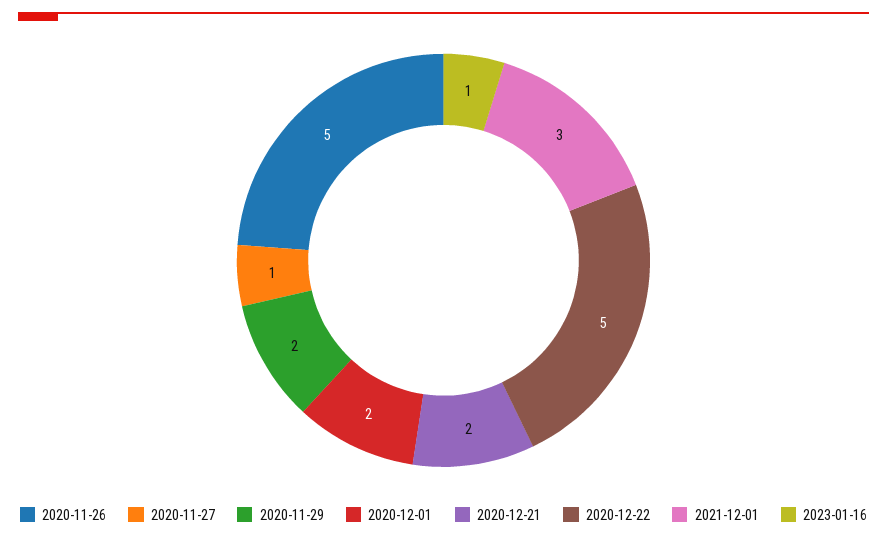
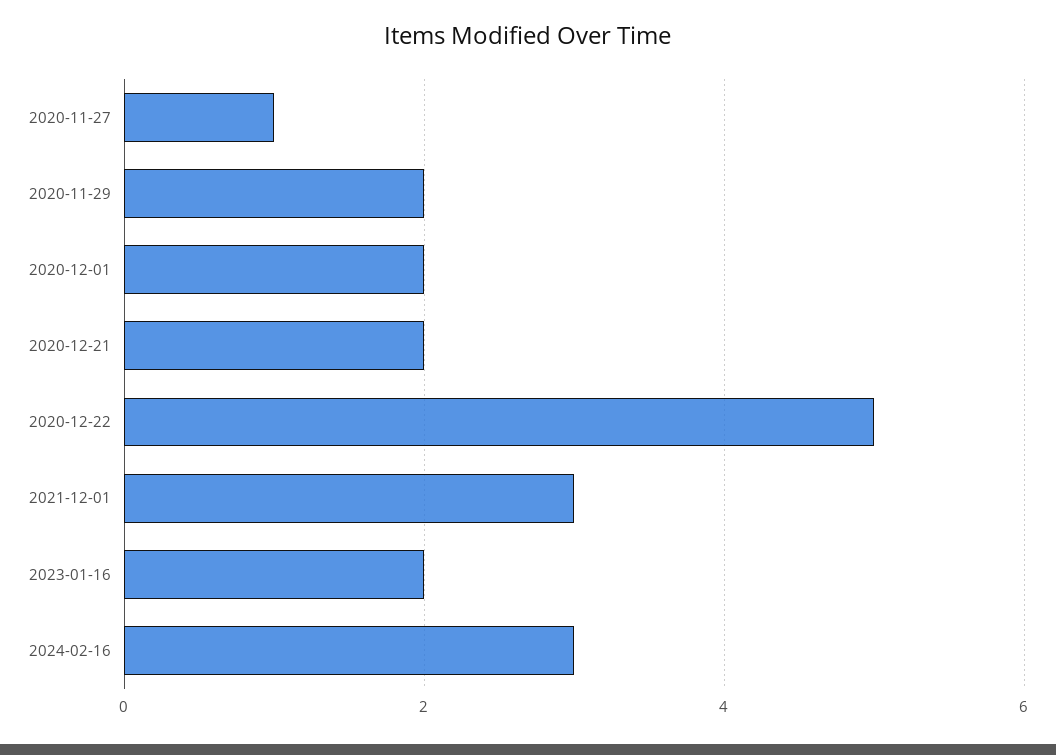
2020-11-26: 5 -> none
2023-01-16: 1 -> 2
2024-02-16: none -> 3

